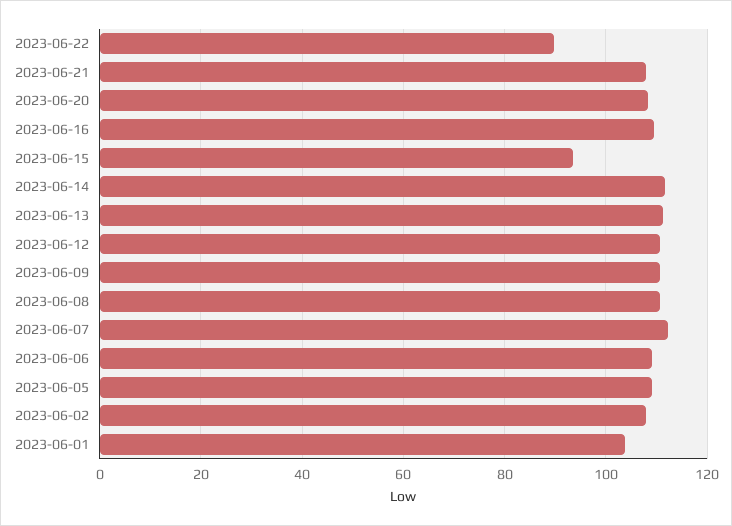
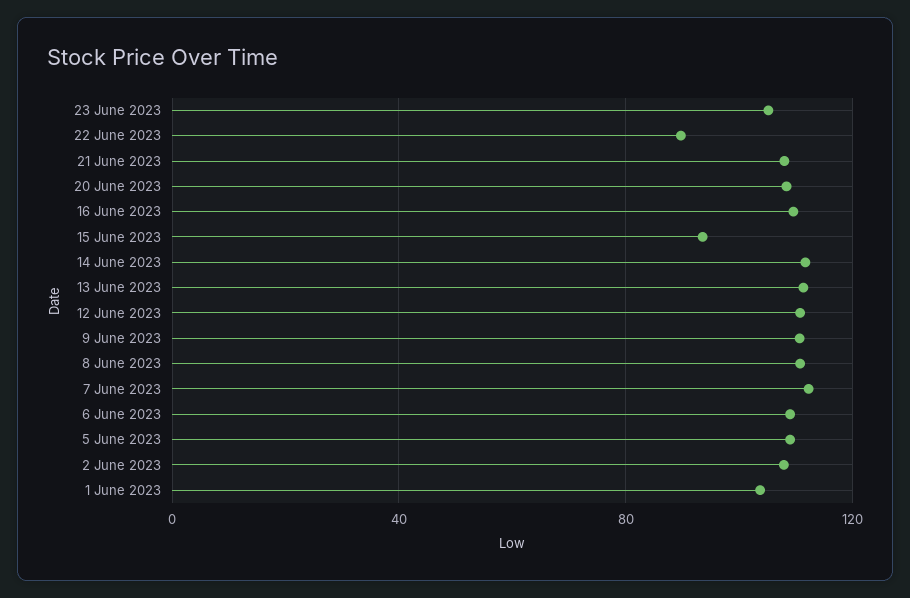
23 June 2023: none -> 105

